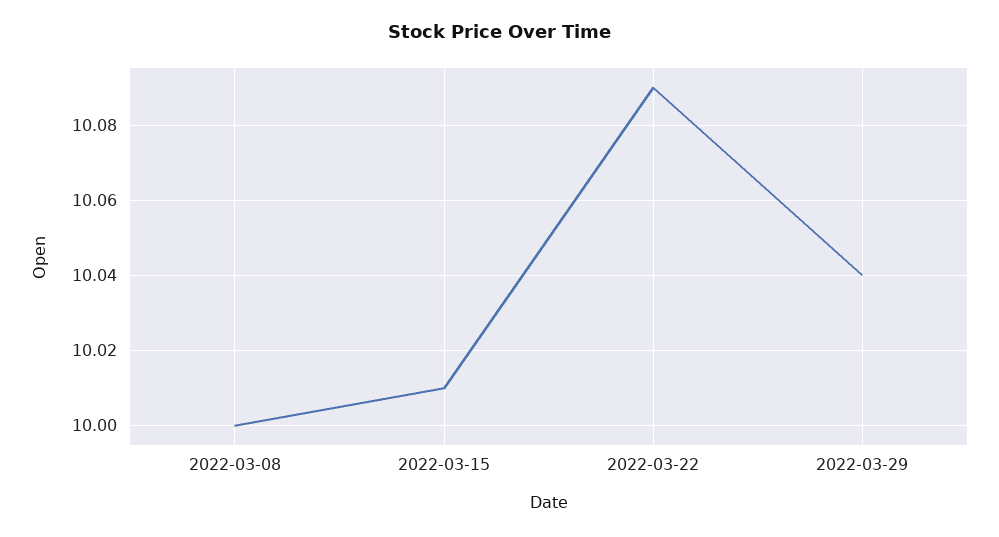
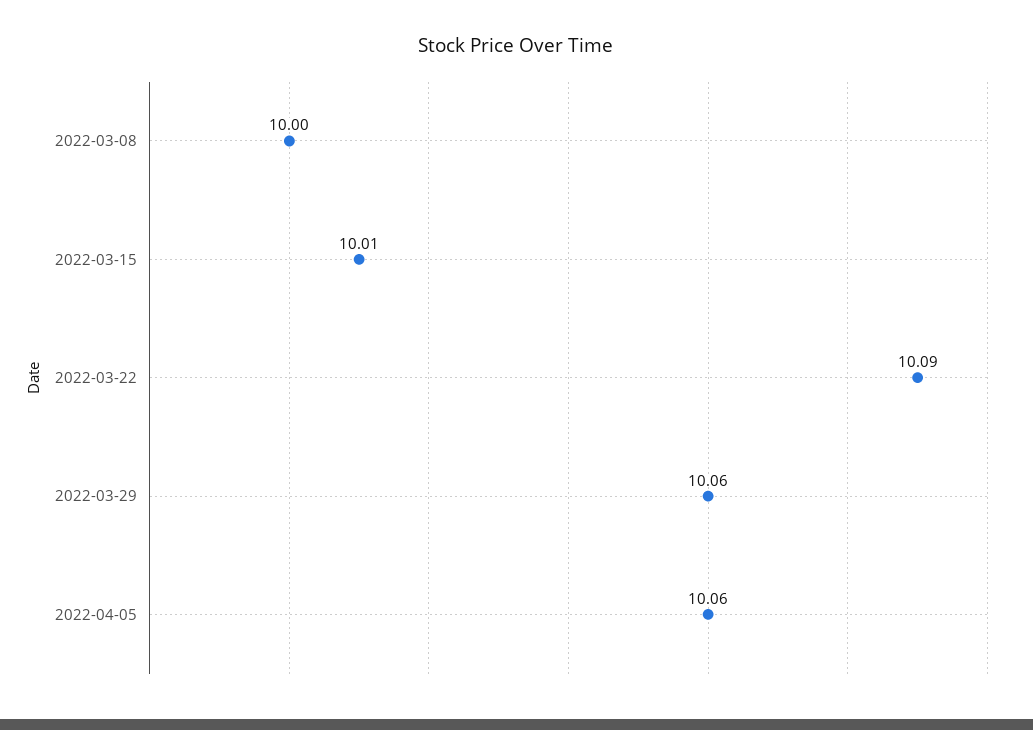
2022-03-29: 10.04 -> 10.06
2022-04-05: none -> 10.06

